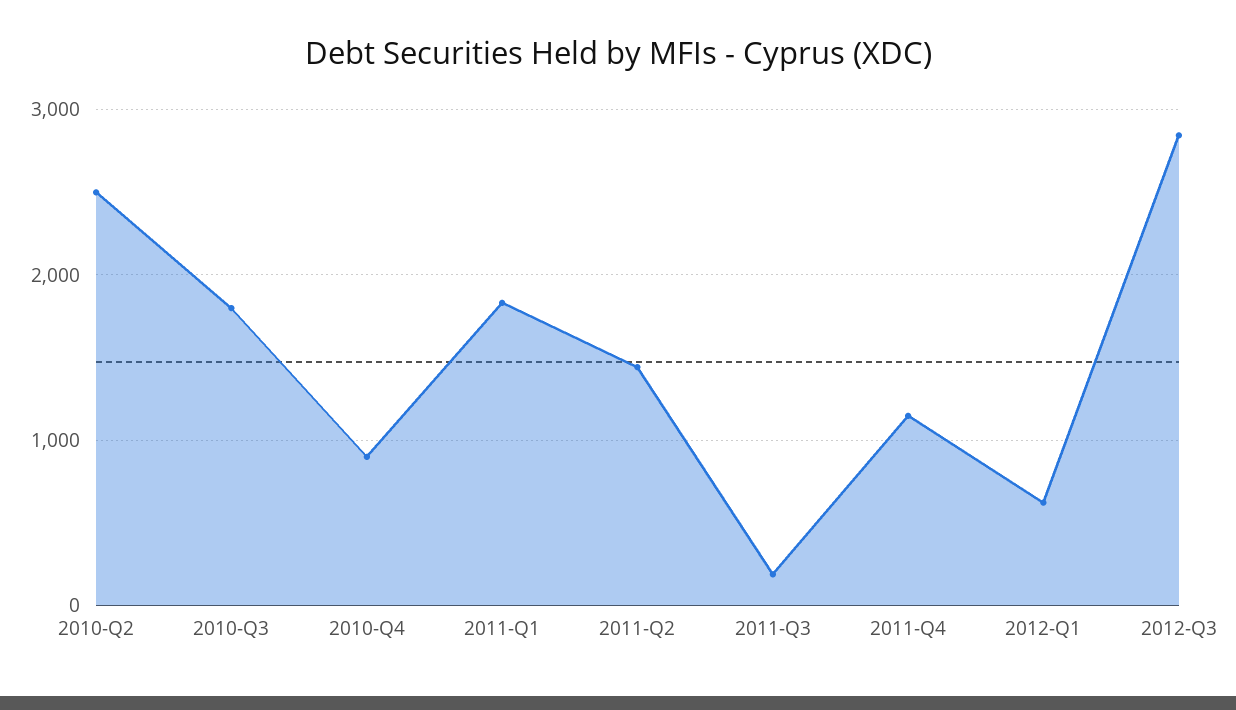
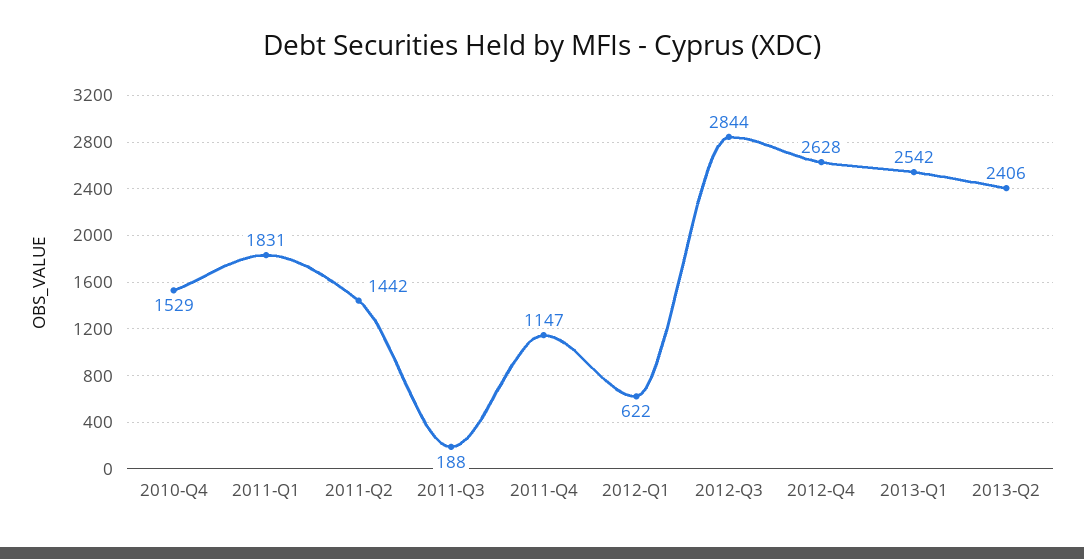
2010-Q2: 2500 -> none
2010-Q3: 1800 -> none
2010-Q4: 900 -> 1529
2012-Q4: none -> 2628
2013-Q1: none -> 2542
2013-Q2: none -> 2406

